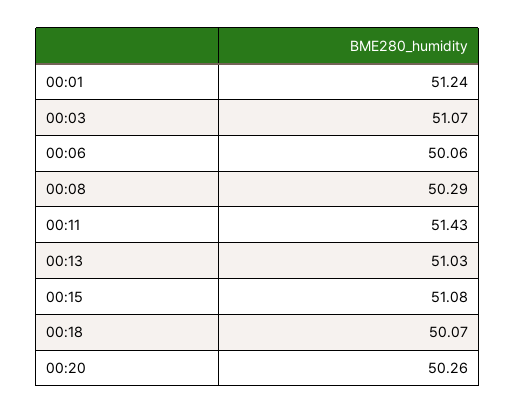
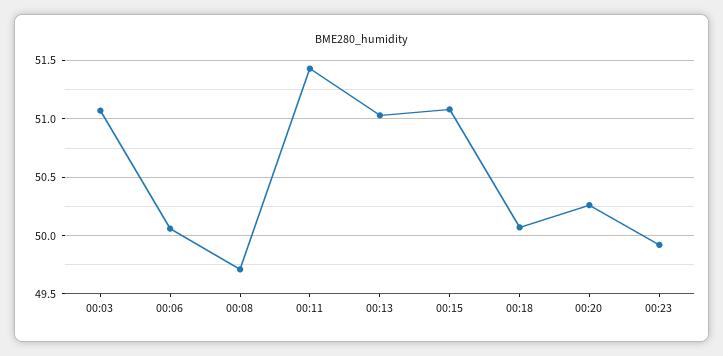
00:01: 51.24 -> none
00:08: 50.29 -> 49.7
00:23: none -> 49.9

